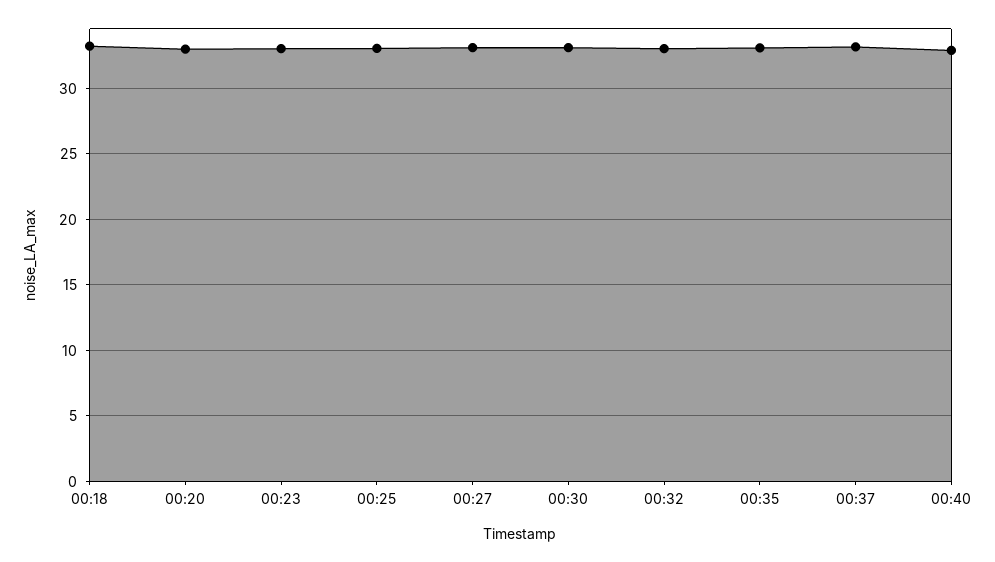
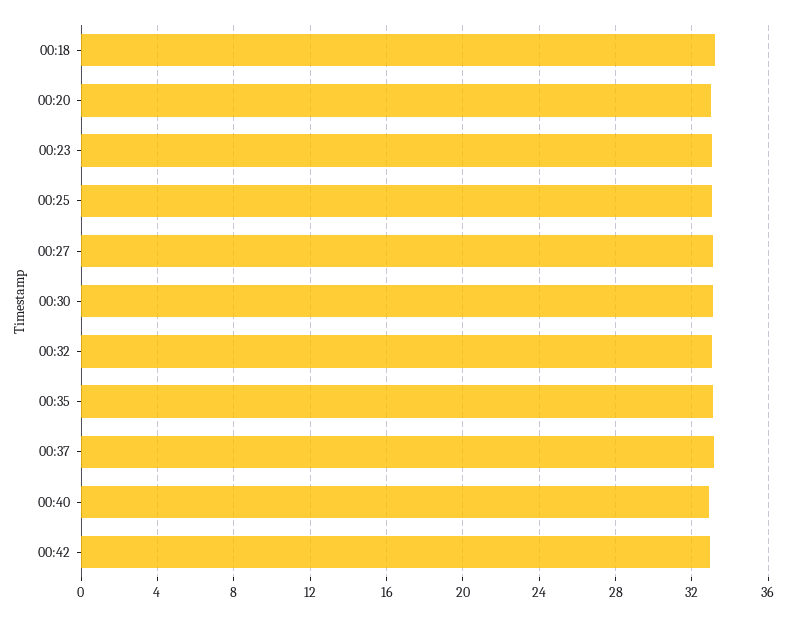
00:42: none -> 33

